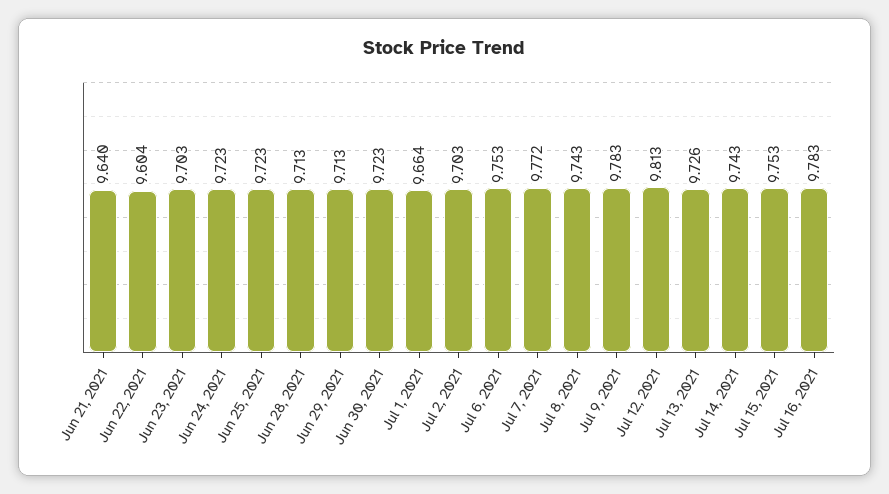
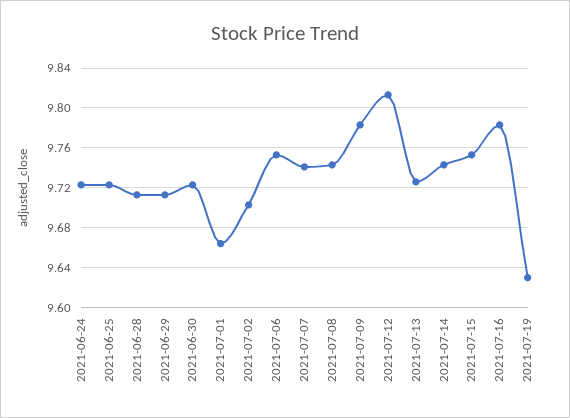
Jun 21, 2021: 9.64 -> none
Jun 22, 2021: 9.604 -> none
Jun 23, 2021: 9.703 -> none
Jul 7, 2021: 9.772 -> 9.74
2021-07-19: none -> 9.63

